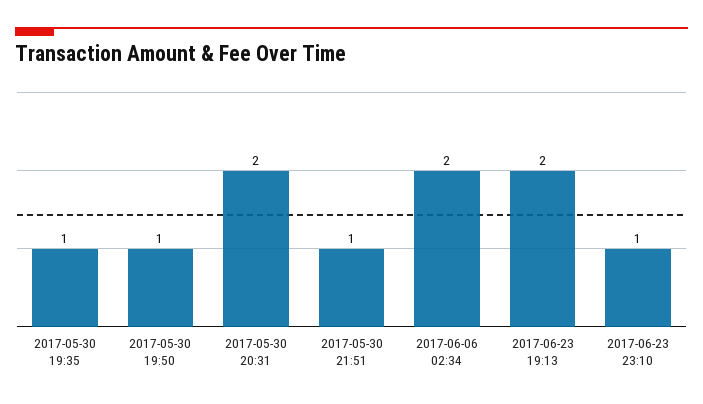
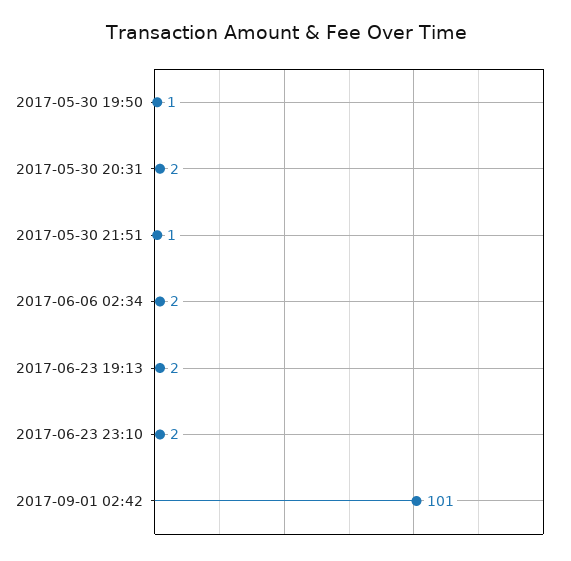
2017-05-30 19:35: 1 -> none
2017-06-23 23:10: 1 -> 2
2017-09-01 02:42: none -> 101

